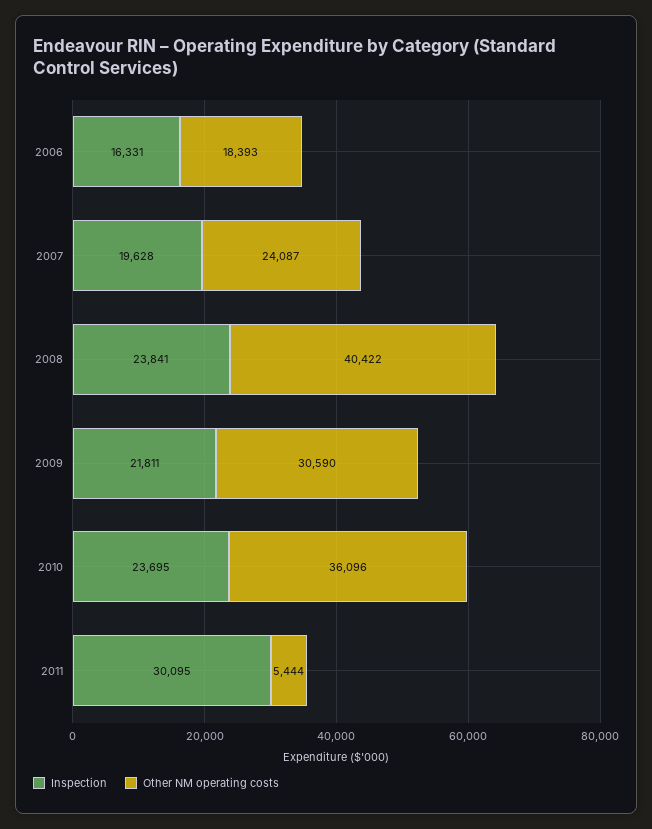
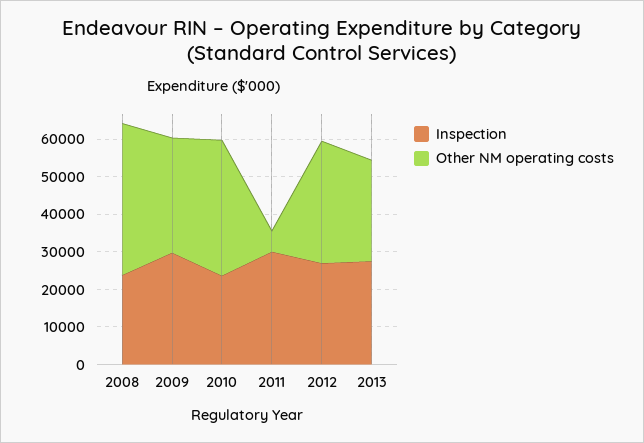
Inspection, 2006: 16331 -> none
Other NM operating costs, 2006: 18393 -> none
Inspection, 2007: 19628 -> none
Other NM operating costs, 2007: 24087 -> none
Inspection, 2009: 21811 -> 30000
Inspection, 2012: none -> 27500
Other NM operating costs, 2012: none -> 32500
Inspection, 2013: none -> 27500
Other NM operating costs, 2013: none -> 27500

